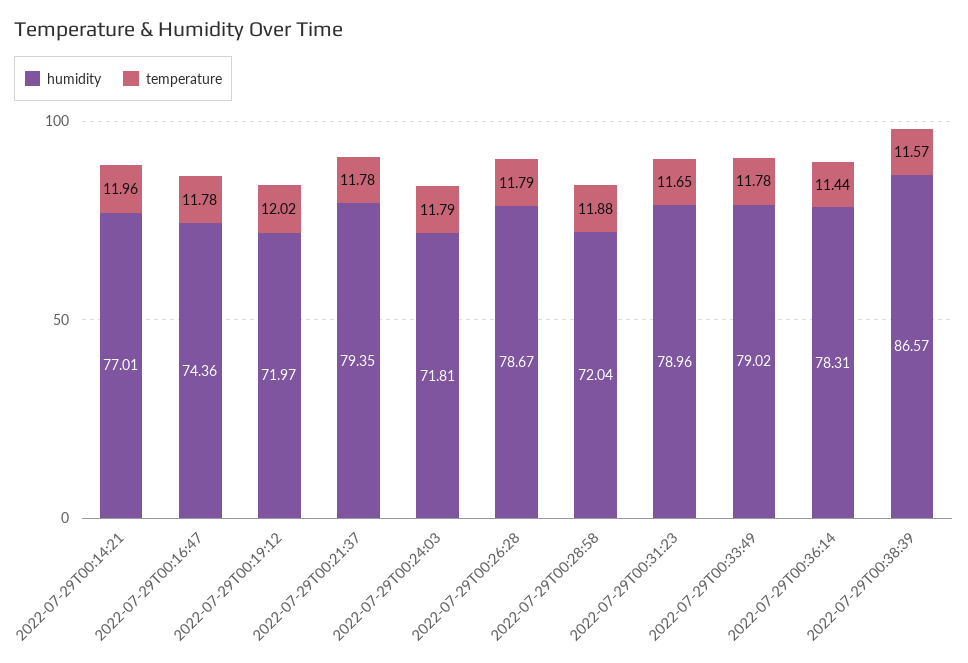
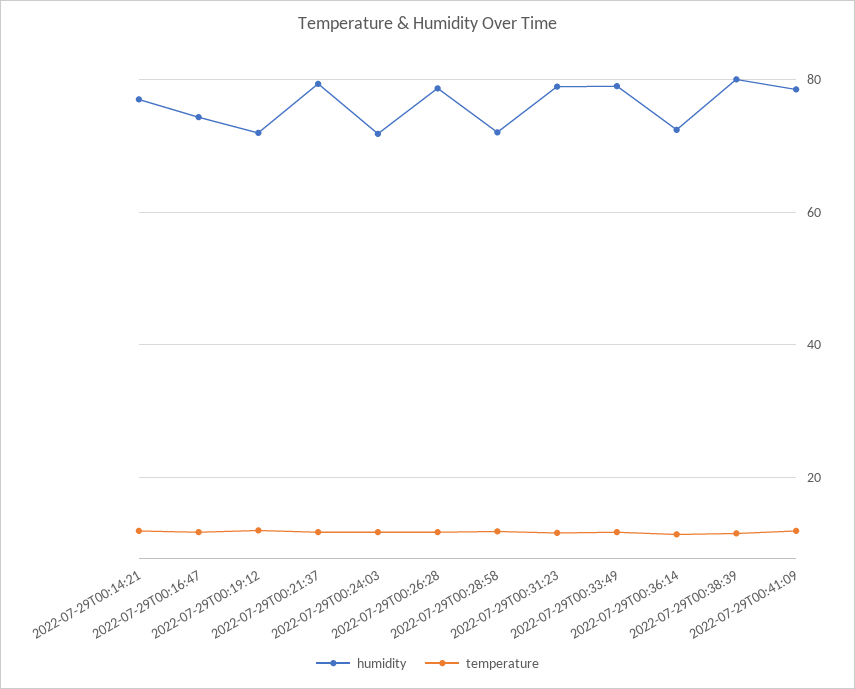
humidity, 2022-07-29T00:36:14: 78.31 -> 72
humidity, 2022-07-29T00:38:39: 86.57 -> 80
humidity, 2022-07-29T00:41:09: none -> 78
temperature, 2022-07-29T00:41:09: none -> 12

